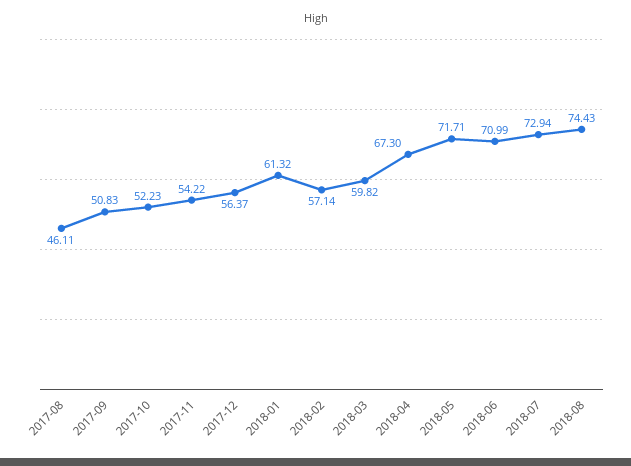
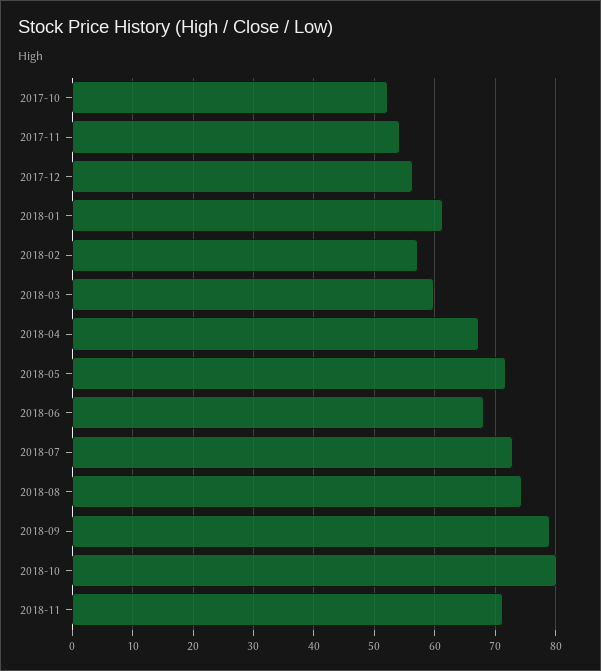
2017-08: 46.11 -> none
2017-09: 50.83 -> none
2018-06: 70.99 -> 68
2018-09: none -> 79
2018-10: none -> 80
2018-11: none -> 71

